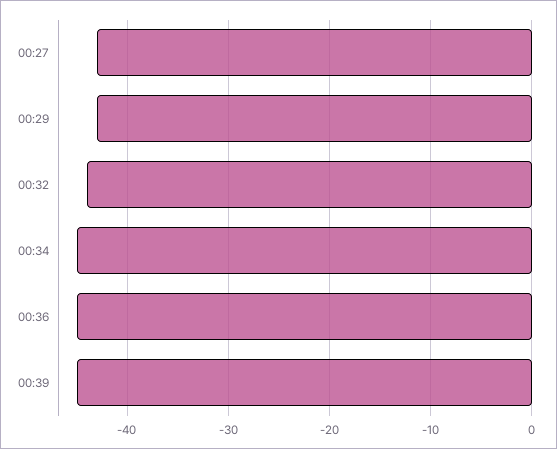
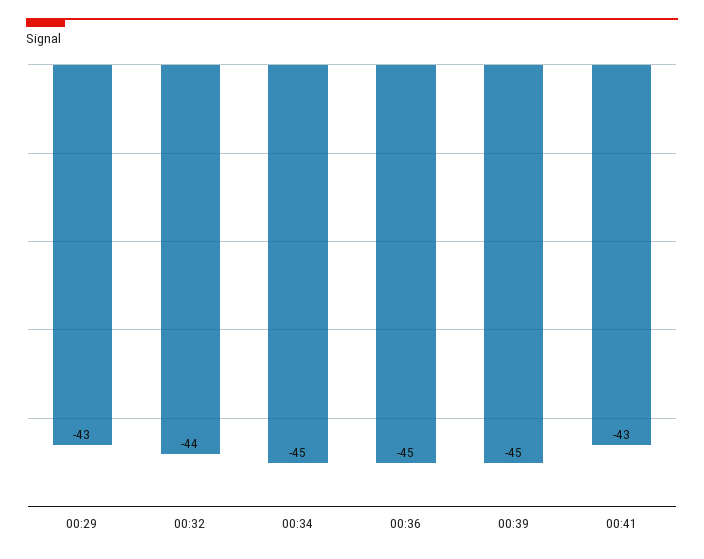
00:27: -43 -> none
00:41: none -> -43

